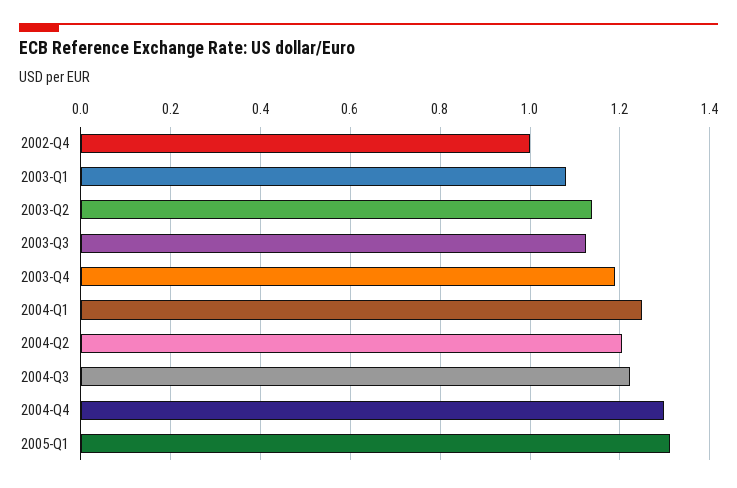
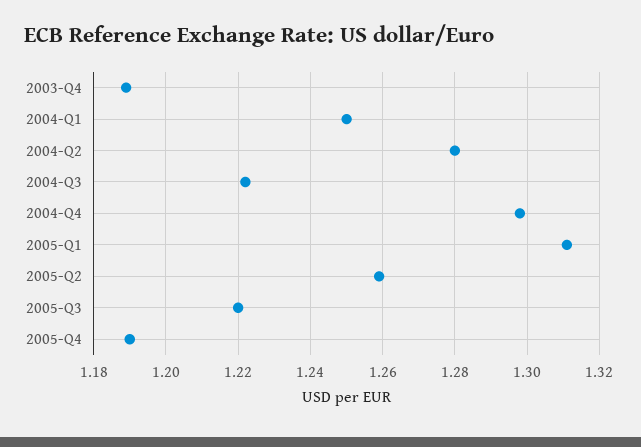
2002-Q4: 1 -> none
2003-Q1: 1.08 -> none
2003-Q2: 1.14 -> none
2003-Q3: 1.12 -> none
2004-Q2: 1.2 -> 1.28
2005-Q2: none -> 1.26
2005-Q3: none -> 1.22
2005-Q4: none -> 1.19

